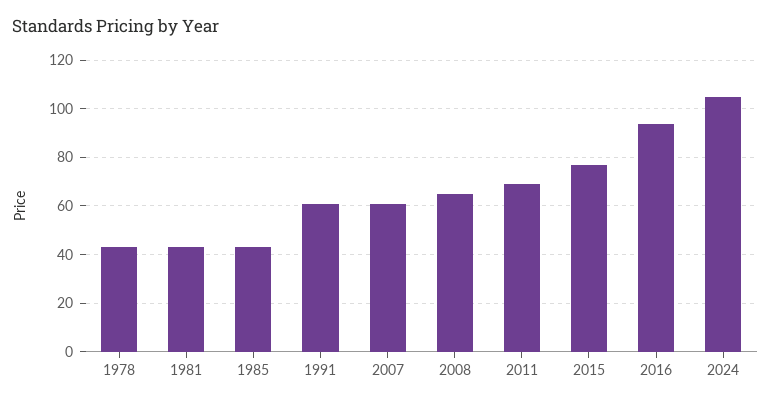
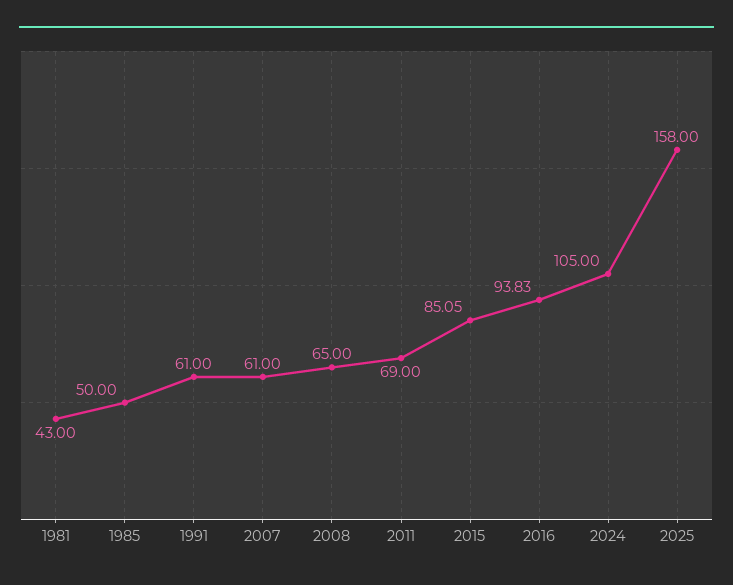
1978: 42.5 -> none
1985: 42.5 -> 50
2015: 77.5 -> 85.05
2025: none -> 158

